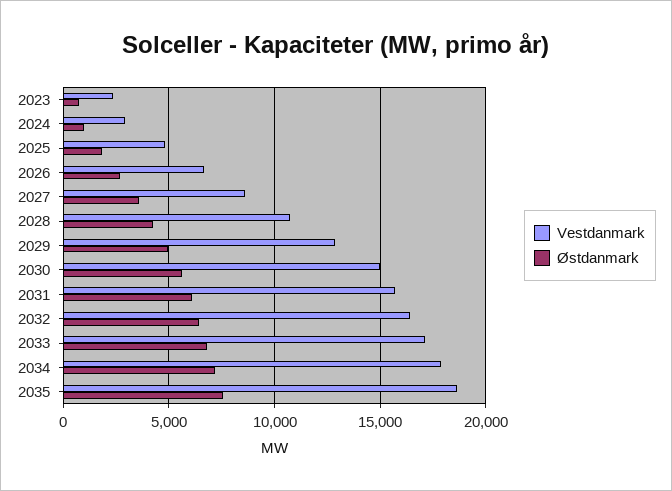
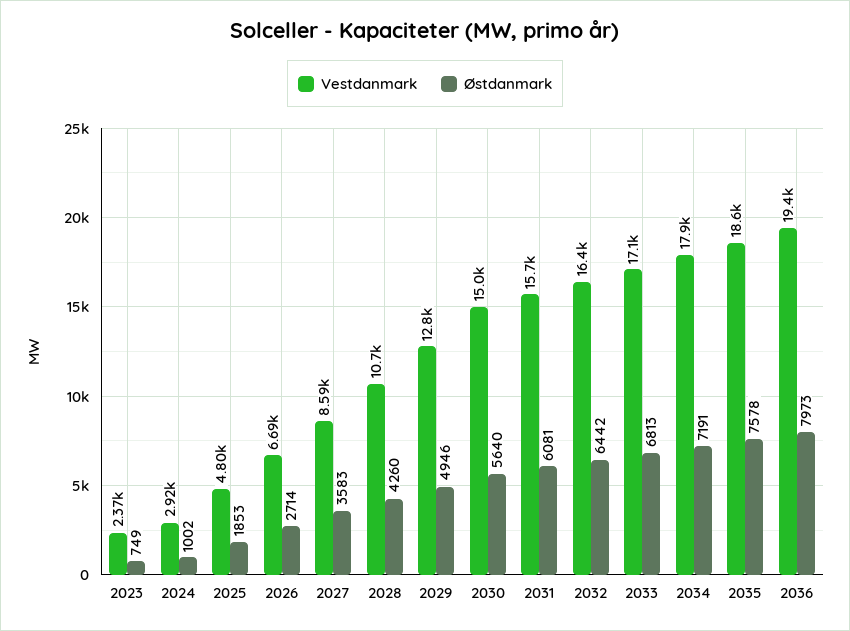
Vestdanmark, 2036: none -> 19400
Østdanmark, 2036: none -> 7973

